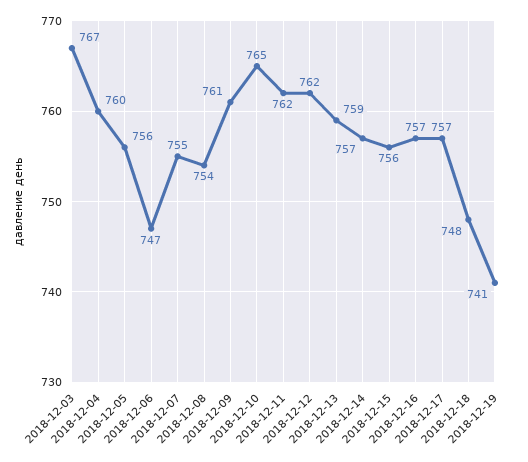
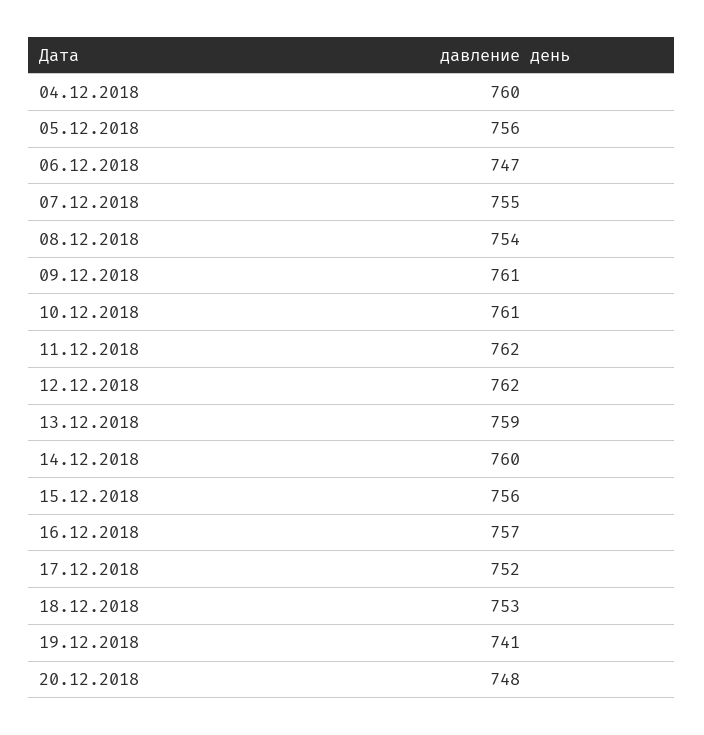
2018-12-03: 767 -> none
2018-12-10: 765 -> 761
2018-12-14: 757 -> 760
2018-12-17: 757 -> 752
2018-12-18: 748 -> 753
20.12.2018: none -> 748

